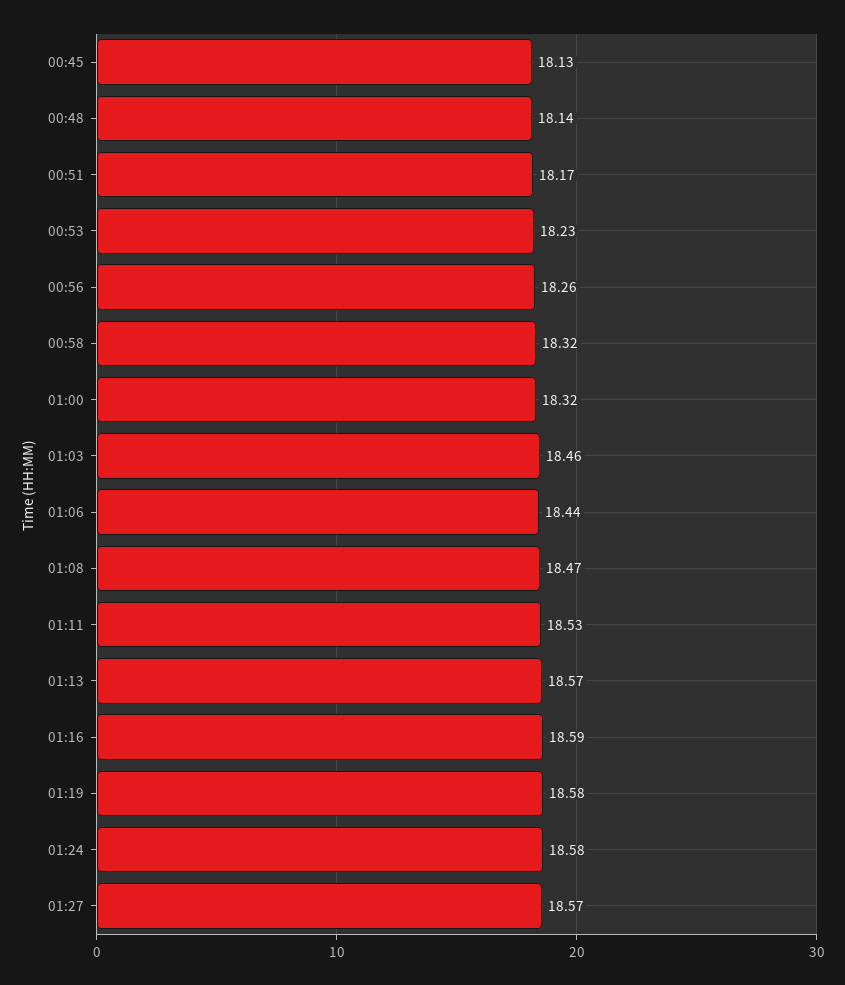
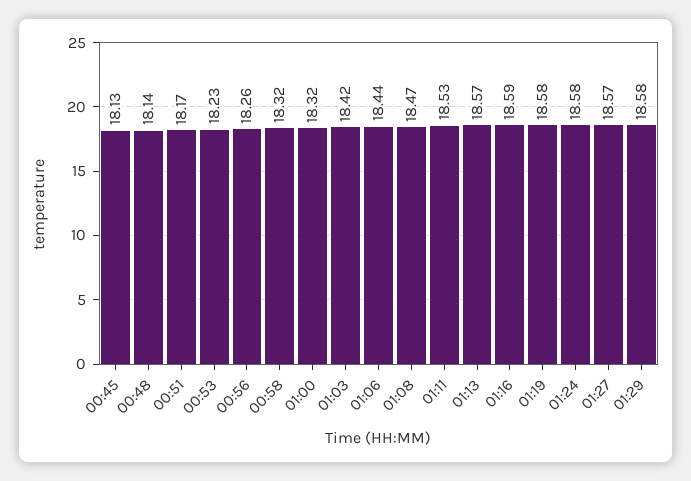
01:03: 18.46 -> 18.42
01:29: none -> 18.58

